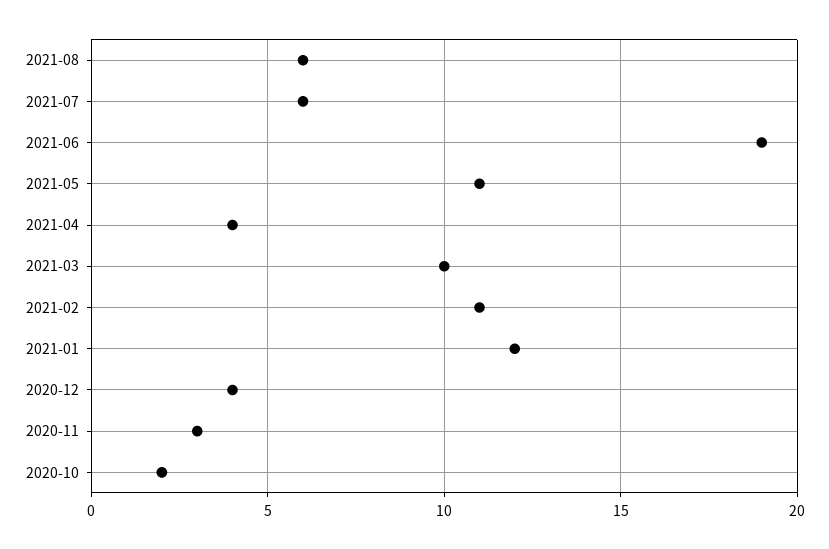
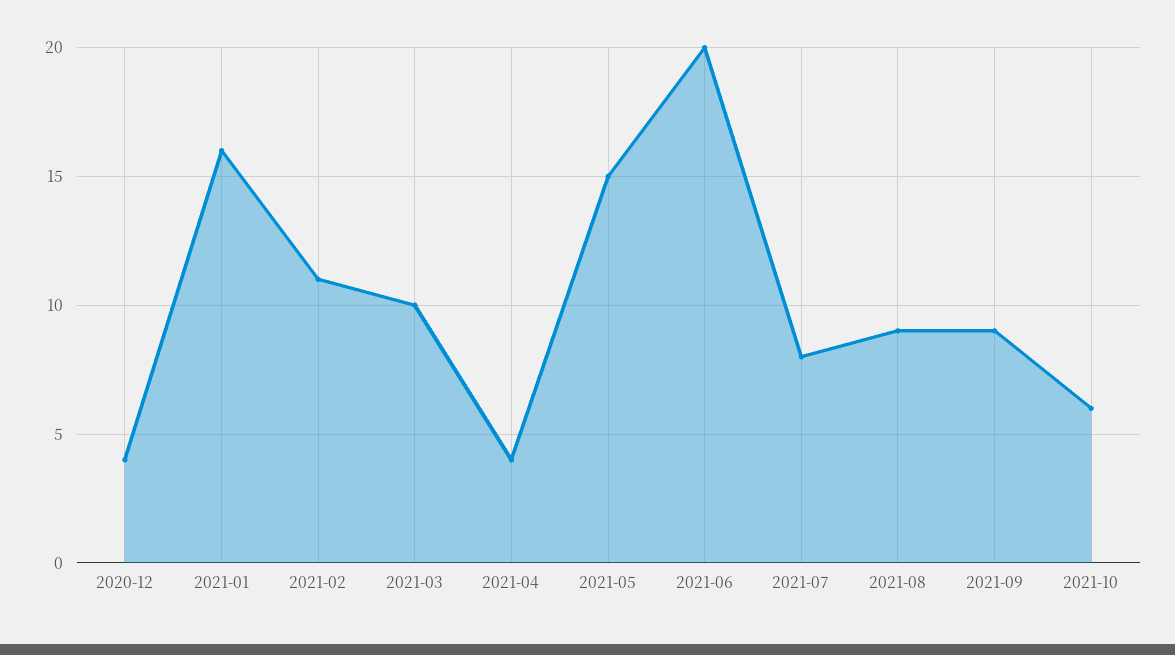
2021-08: 6 -> 9
2021-07: 6 -> 8
2021-06: 19 -> 20
2021-05: 11 -> 15
2021-01: 12 -> 16
2020-11: 3 -> none
2020-10: 2 -> none
2021-09: none -> 9
2021-10: none -> 6

